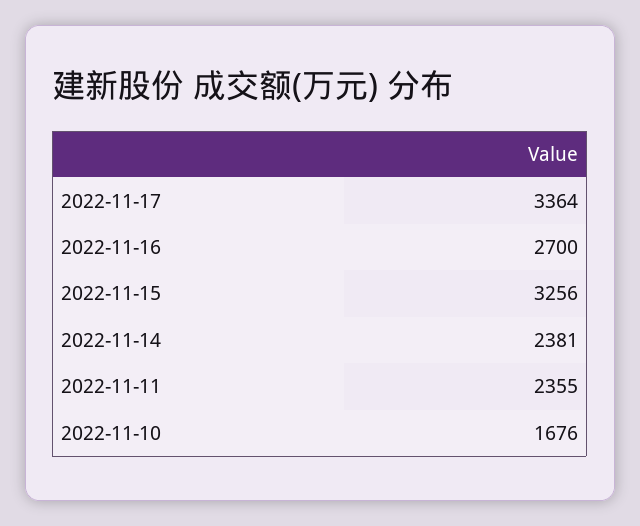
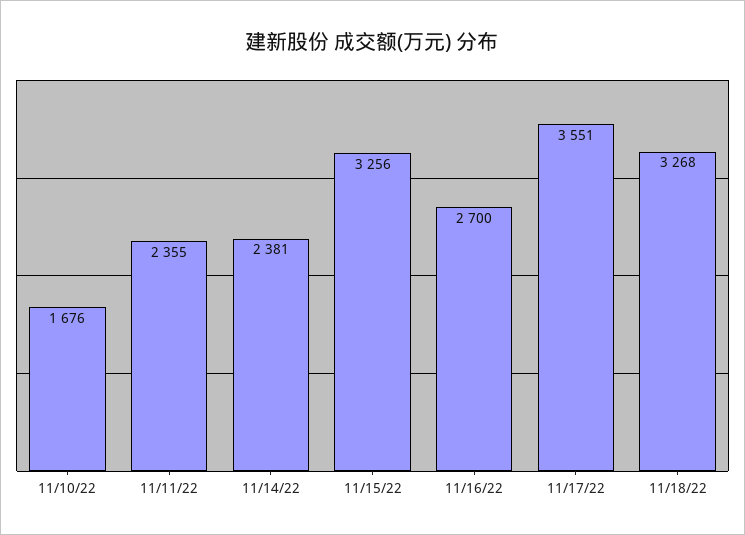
2022-11-17: 3364 -> 3551
11/18/22: none -> 3268

